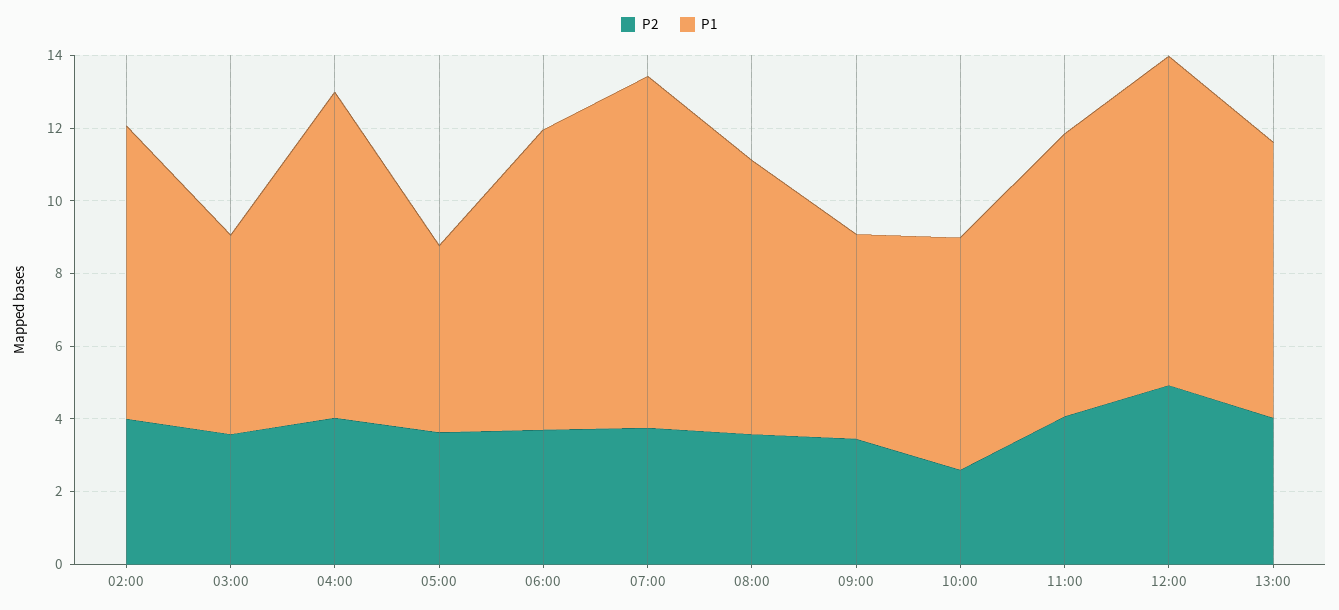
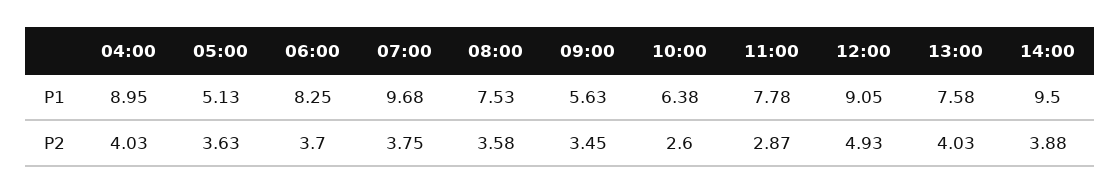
P2, 02:00: 4 -> none
P1, 02:00: 8 -> none
P2, 03:00: 3.5 -> none
P1, 03:00: 5.5 -> none
P2, 11:00: 4 -> 2.87
P1, 14:00: none -> 9.5
P2, 14:00: none -> 3.88

